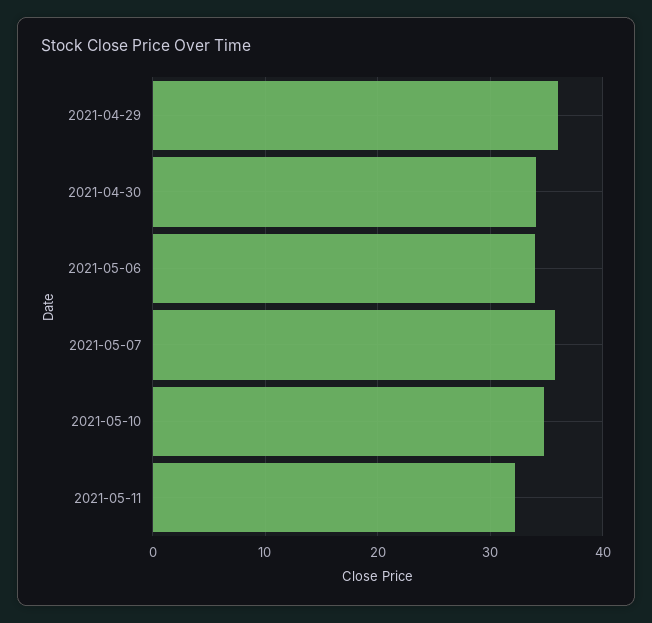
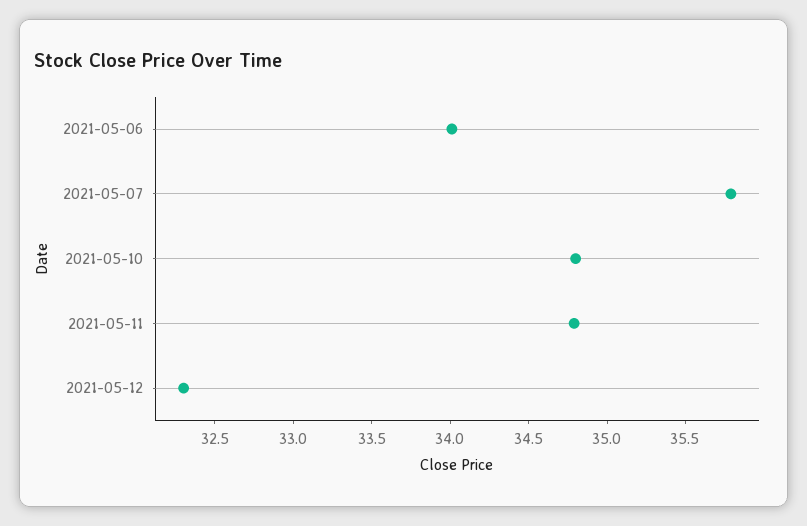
2021-04-29: 36 -> none
2021-04-30: 34 -> none
2021-05-11: 32 -> 34.8
2021-05-12: none -> 32.3

